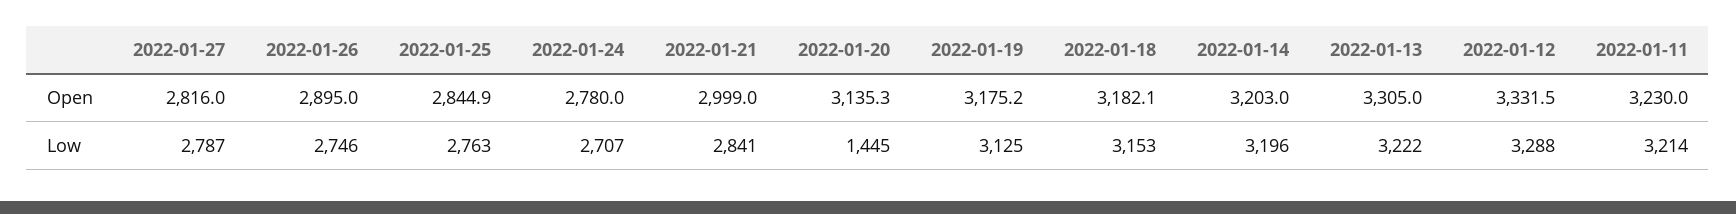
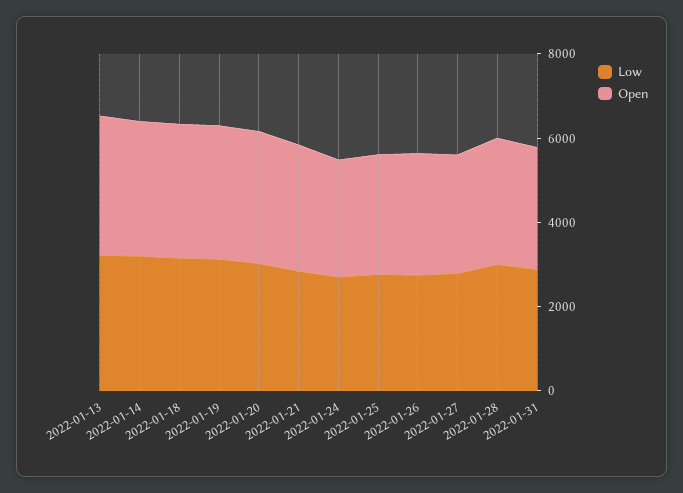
Open, 2022-01-12: 3331.5 -> none
Open, 2022-01-11: 3230 -> none
Low, 2022-01-20: 1445 -> 3000
Low, 2022-01-12: 3288 -> none
Low, 2022-01-11: 3214 -> none
Low, 2022-01-28: none -> 3000
Open, 2022-01-28: none -> 3000
Low, 2022-01-31: none -> 3000
Open, 2022-01-31: none -> 3000

